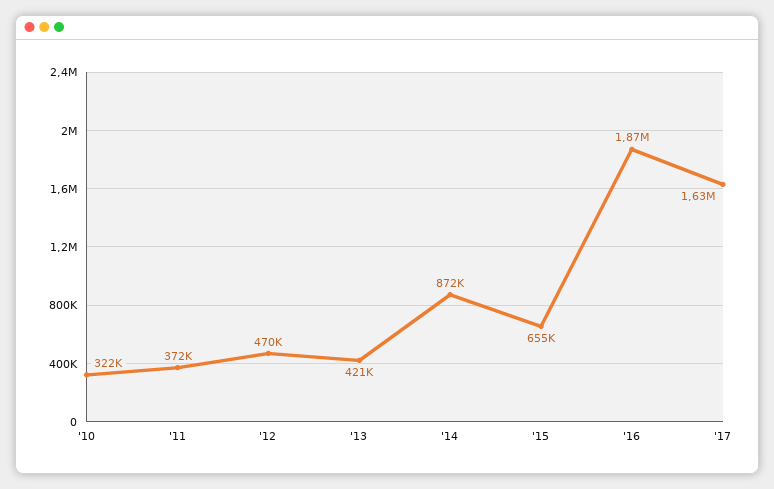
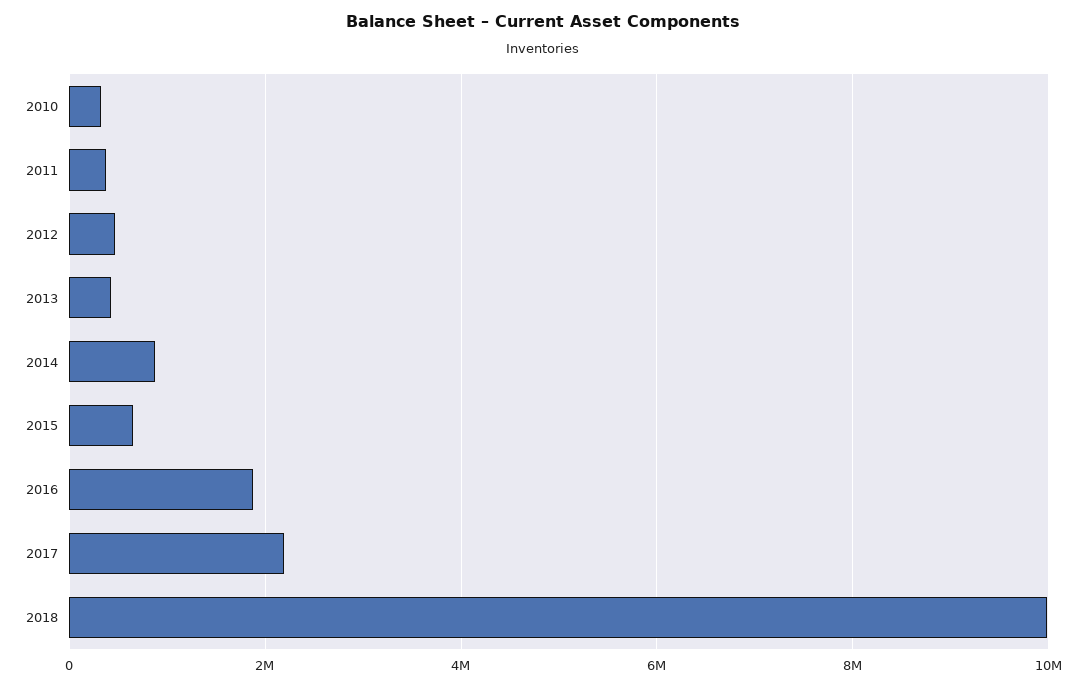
'17: 1630000 -> 2200000
2018: none -> 10000000

